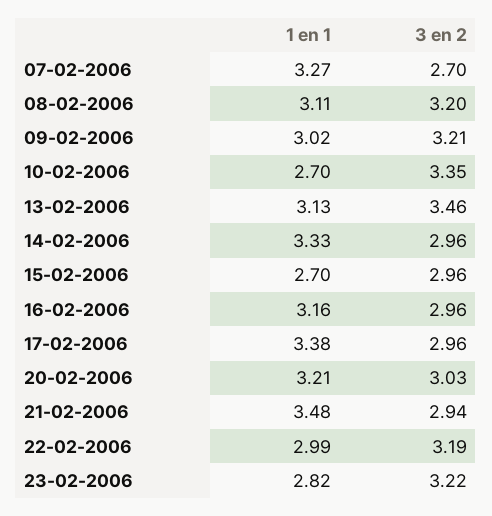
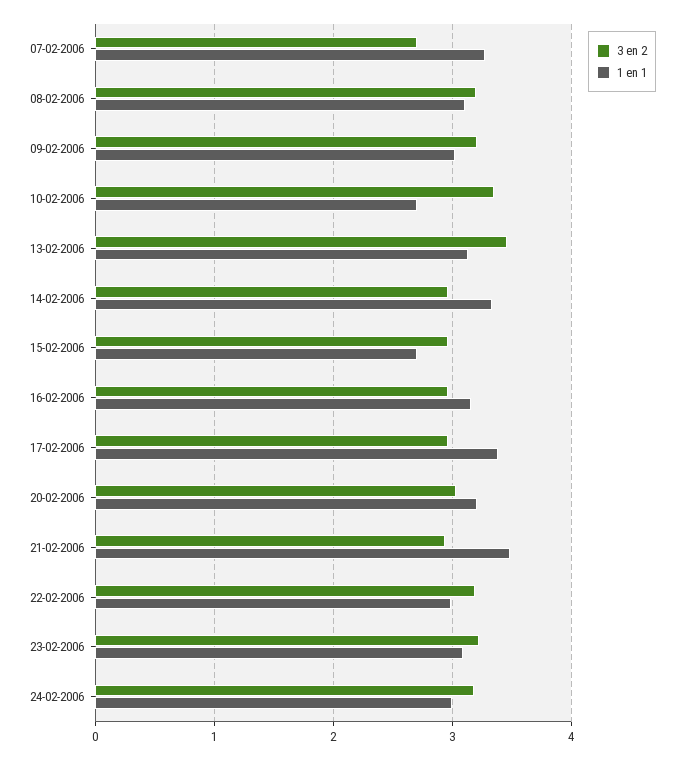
1 en 1, 23-02-2006: 2.82 -> 3.1
3 en 2, 24-02-2006: none -> 3.2
1 en 1, 24-02-2006: none -> 3

